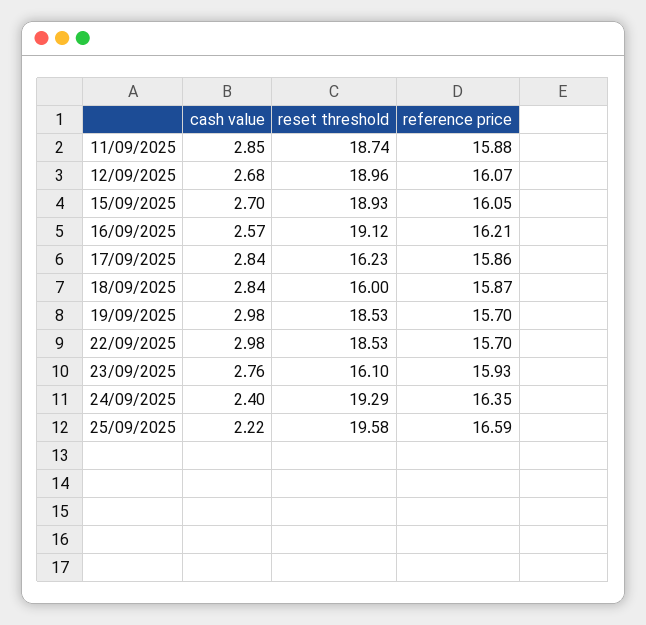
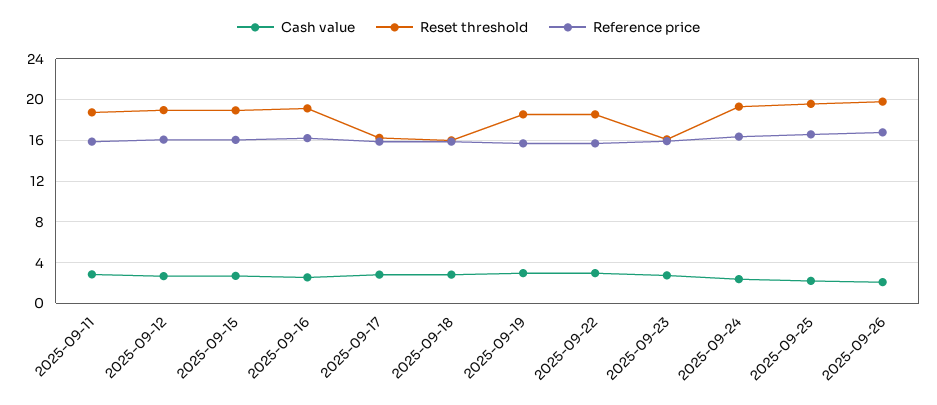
cash value, 2025-09-26: none -> 2
reset threshold, 2025-09-26: none -> 20
reference price, 2025-09-26: none -> 17

